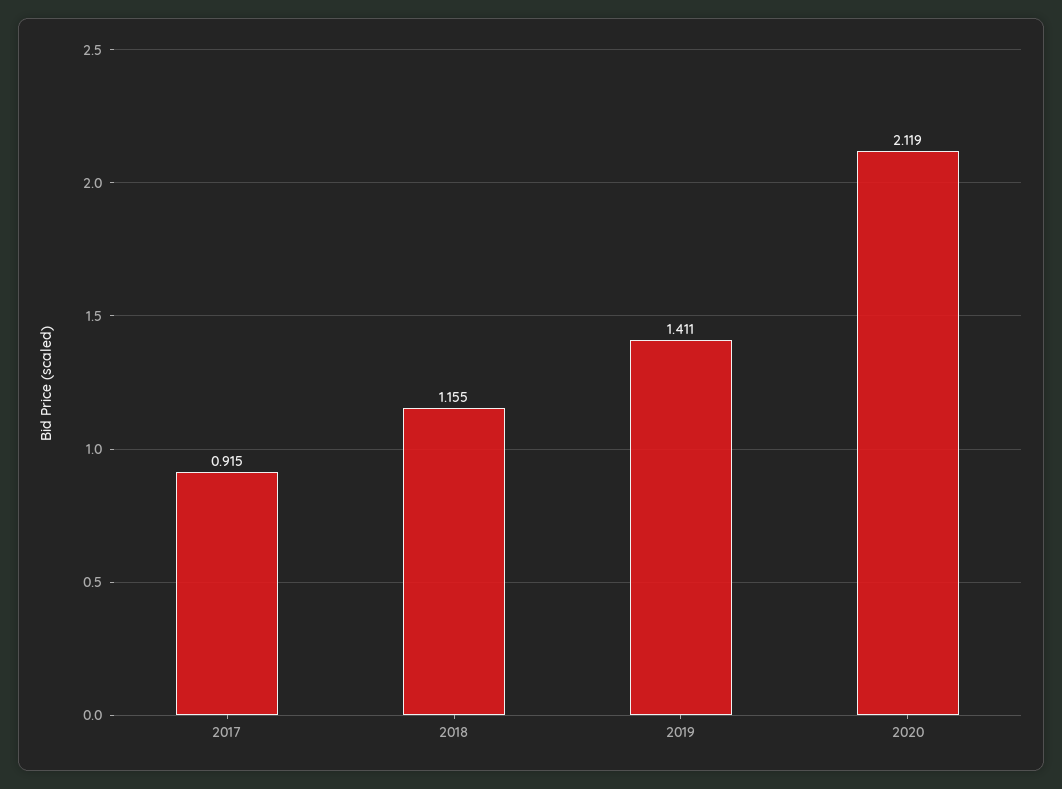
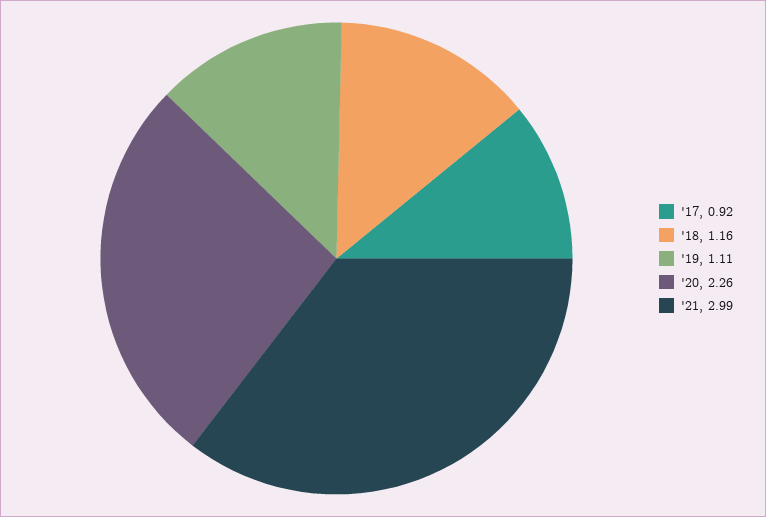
2019: 1.411 -> 1.11
2020: 2.119 -> 2.26
'21: none -> 2.99

